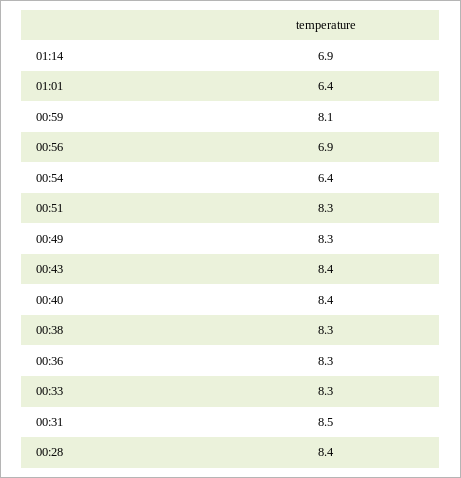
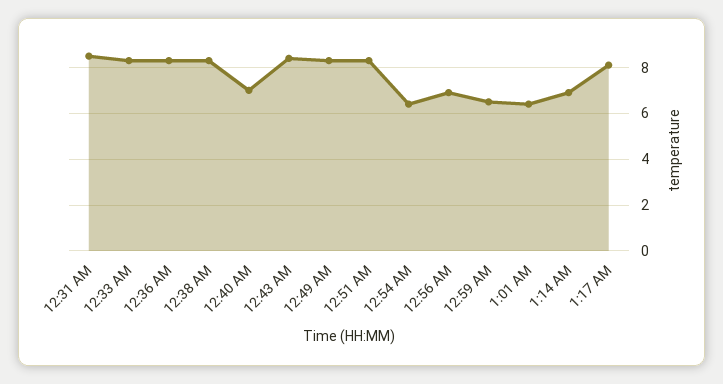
00:59: 8.1 -> 6.5
00:40: 8.4 -> 7
00:28: 8.4 -> none
1:17 AM: none -> 8

